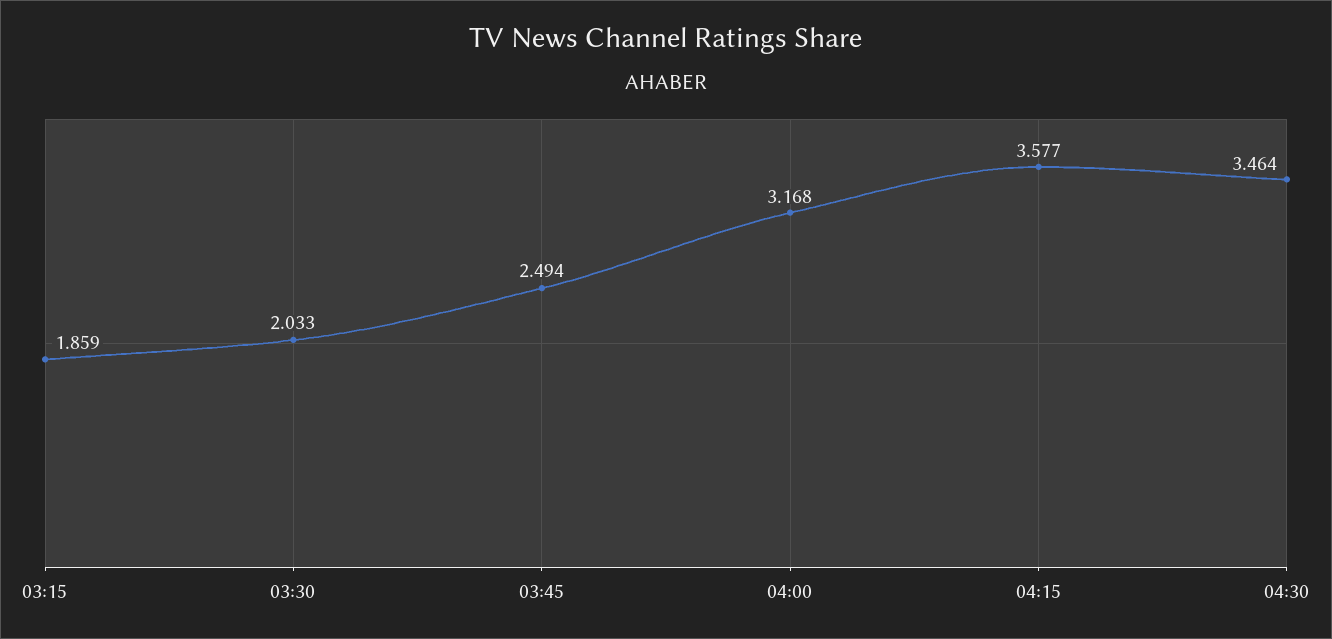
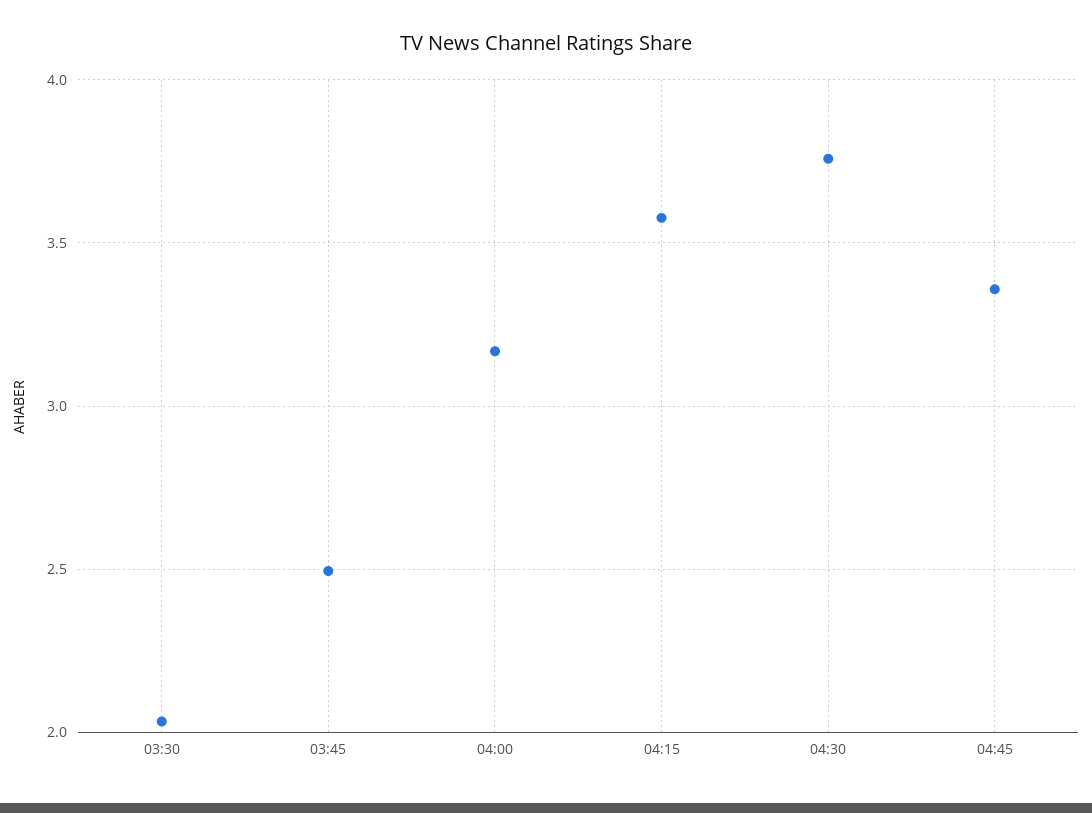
03:15: 1.859 -> none
04:30: 3.464 -> 3.75
04:45: none -> 3.35

